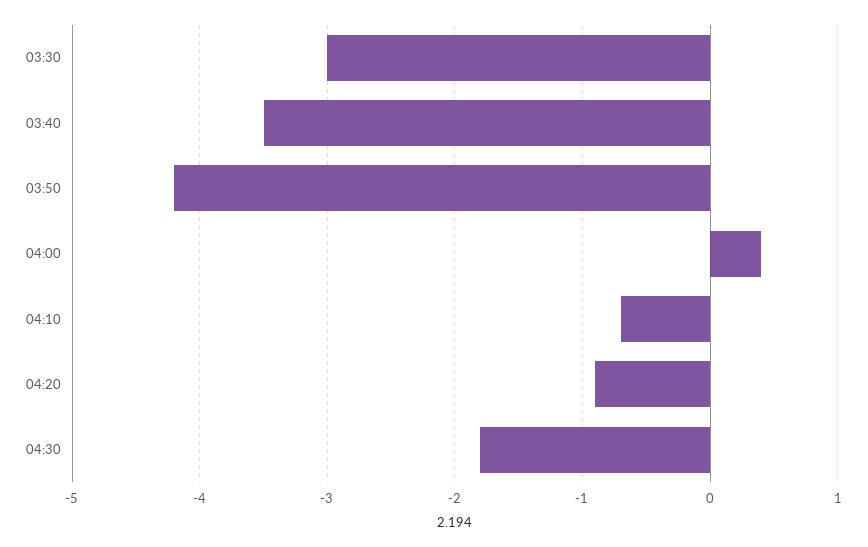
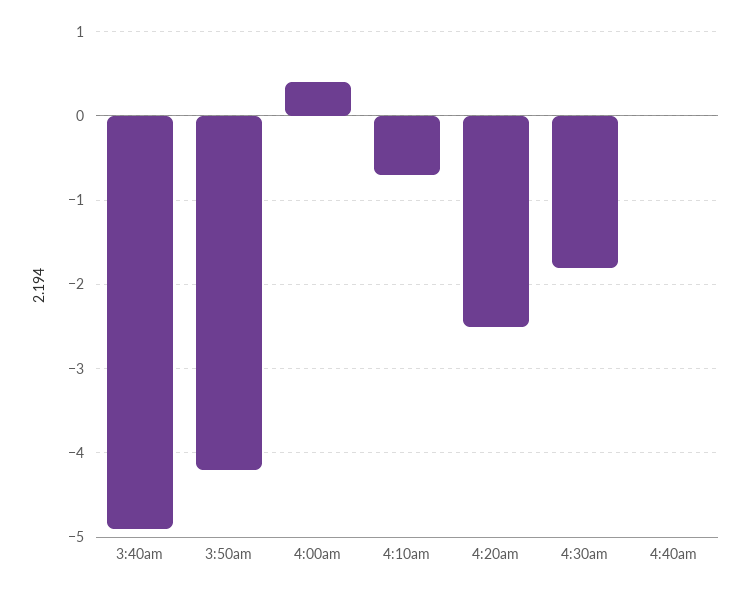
03:30: -3 -> none
03:40: -3.5 -> -4.9
04:20: -0.9 -> -2.5
4:40am: none -> 0

